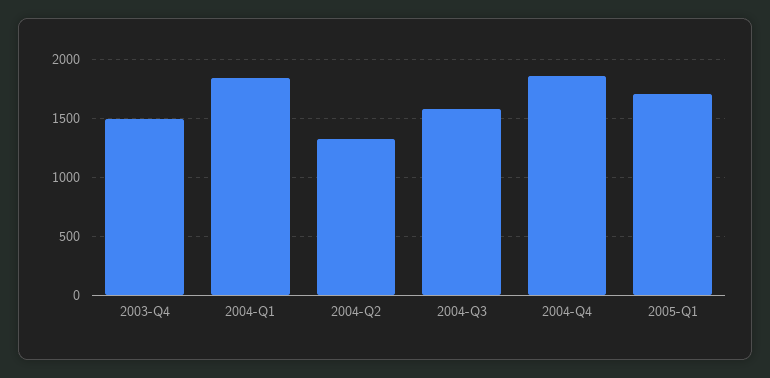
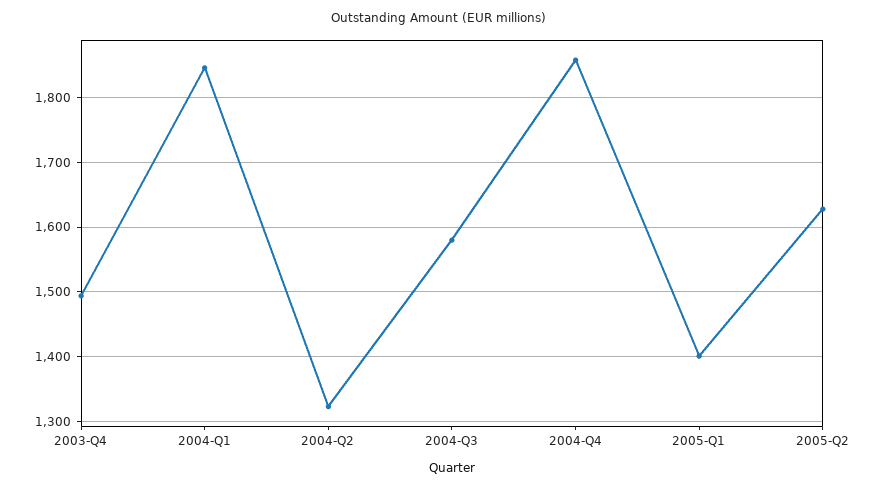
2005-Q1: 1700 -> 1400
2005-Q2: none -> 1630

